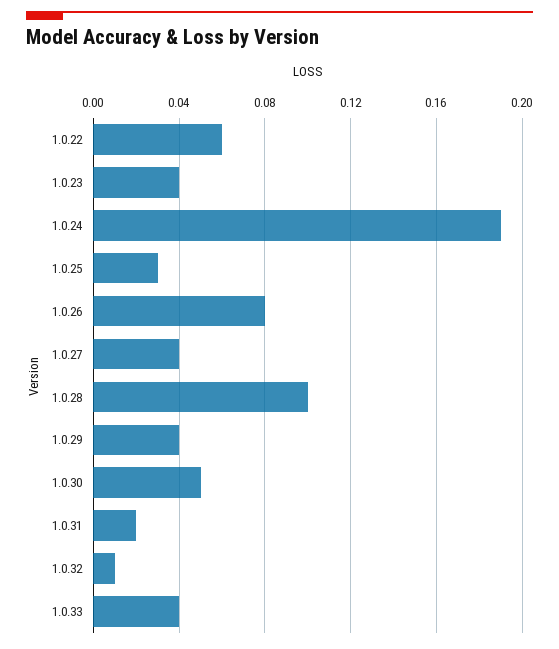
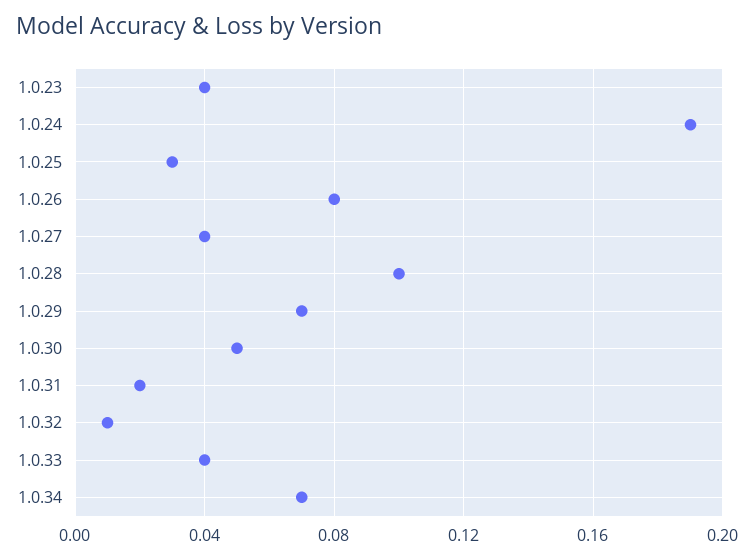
1.0.22: 0.06 -> none
1.0.29: 0.04 -> 0.07
1.0.34: none -> 0.07

